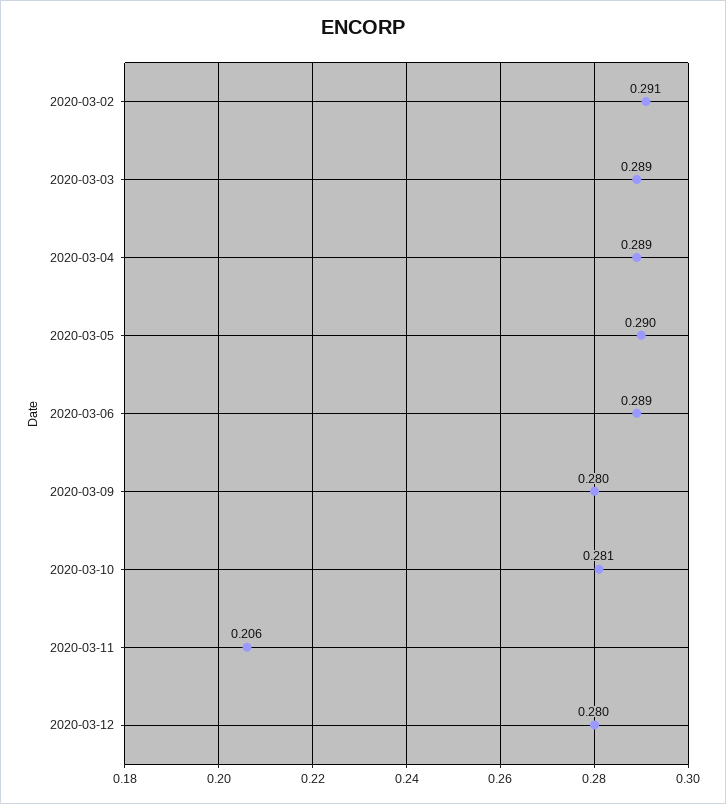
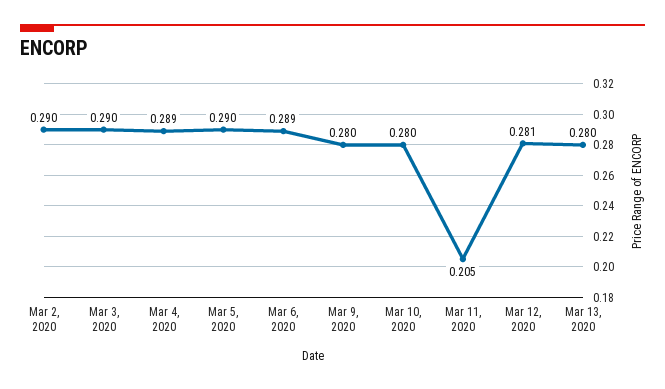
2020-03-02: 0.291 -> 0.29
2020-03-03: 0.289 -> 0.29
2020-03-10: 0.281 -> 0.28
2020-03-11: 0.206 -> 0.205
2020-03-12: 0.28 -> 0.281
Mar 13, 2020: none -> 0.28

